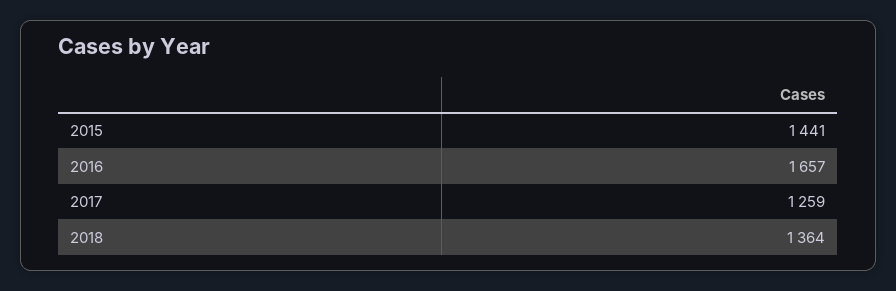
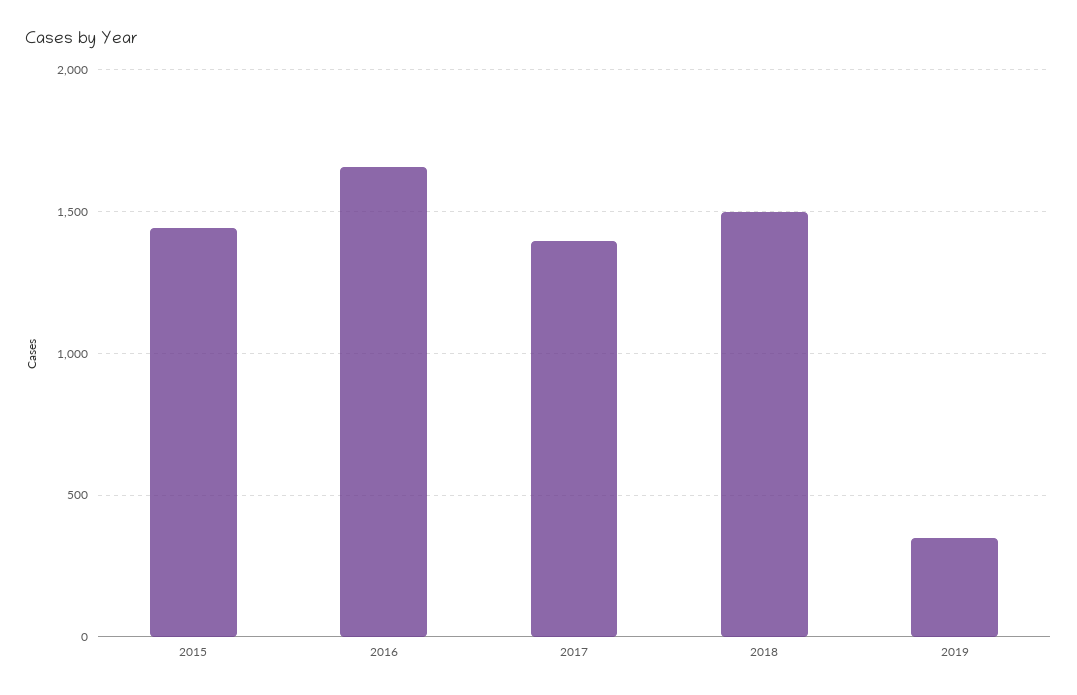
2017: 1259 -> 1400
2018: 1364 -> 1500
2019: none -> 350

